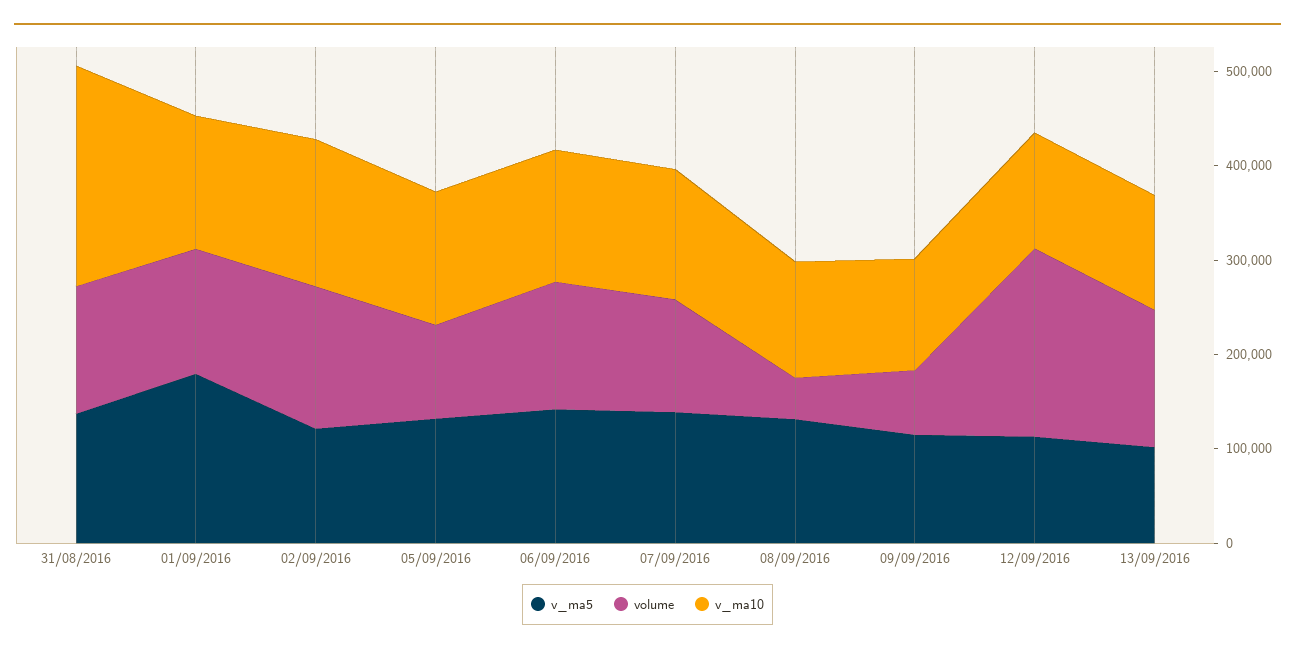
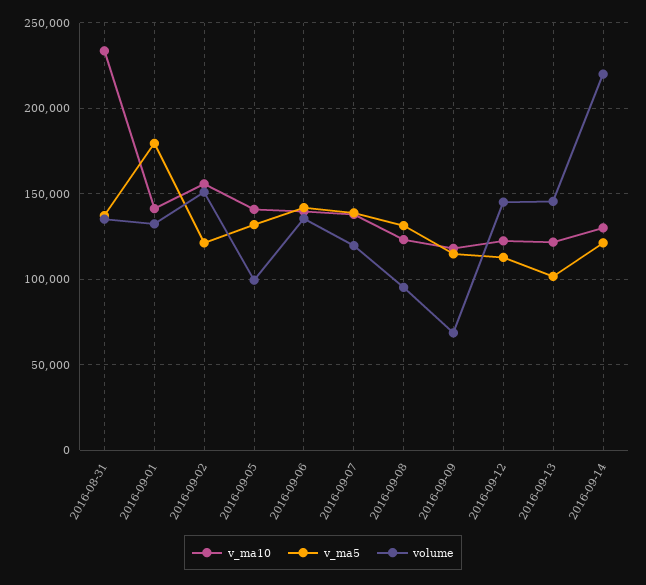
volume, 08/09/2016: 40000 -> 95000
volume, 12/09/2016: 200000 -> 145000
v_ma10, 2016-09-14: none -> 130000
v_ma5, 2016-09-14: none -> 120000
volume, 2016-09-14: none -> 220000

